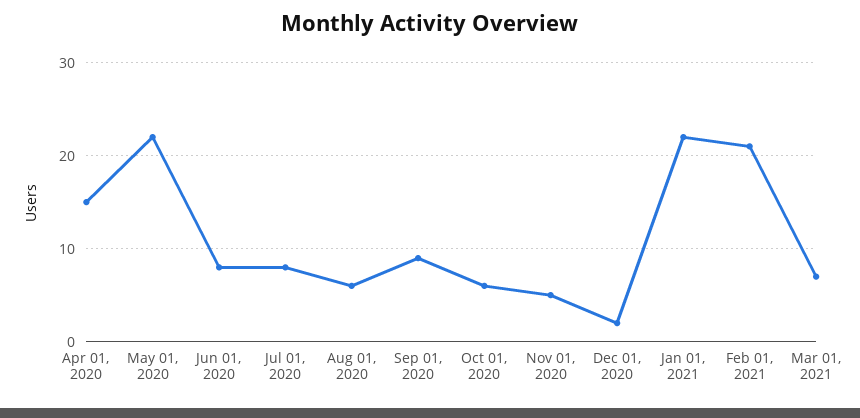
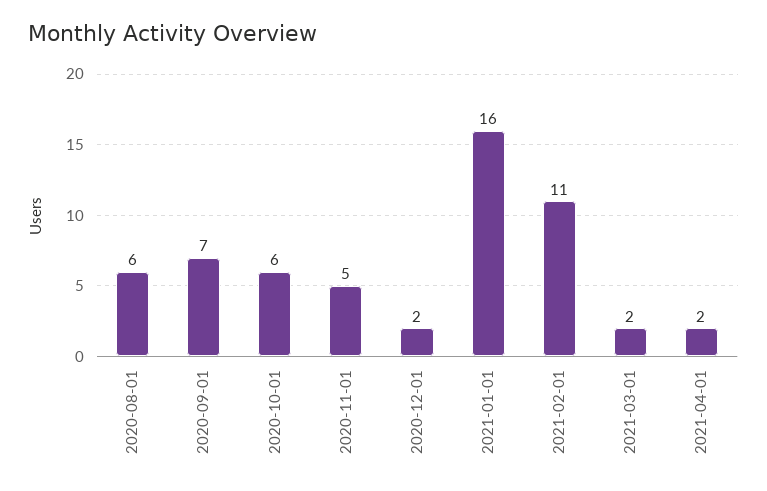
Apr 01, 2020: 15 -> none
May 01, 2020: 22 -> none
Jun 01, 2020: 8 -> none
Jul 01, 2020: 8 -> none
Sep 01, 2020: 9 -> 7
Jan 01, 2021: 22 -> 16
Feb 01, 2021: 21 -> 11
Mar 01, 2021: 7 -> 2
2021-04-01: none -> 2

